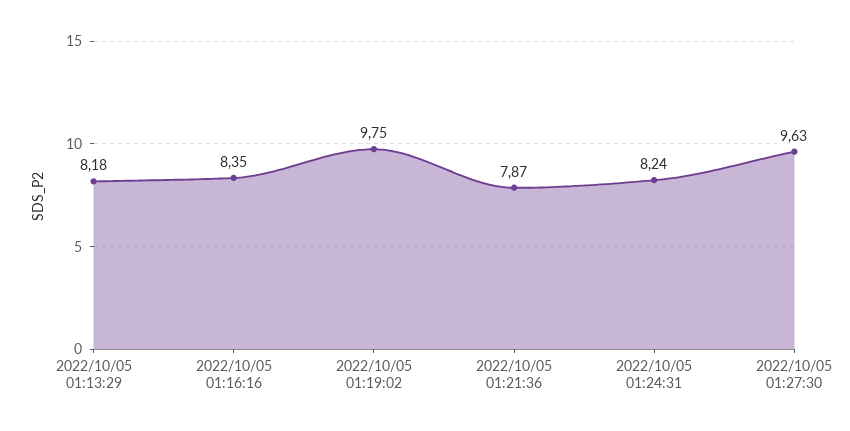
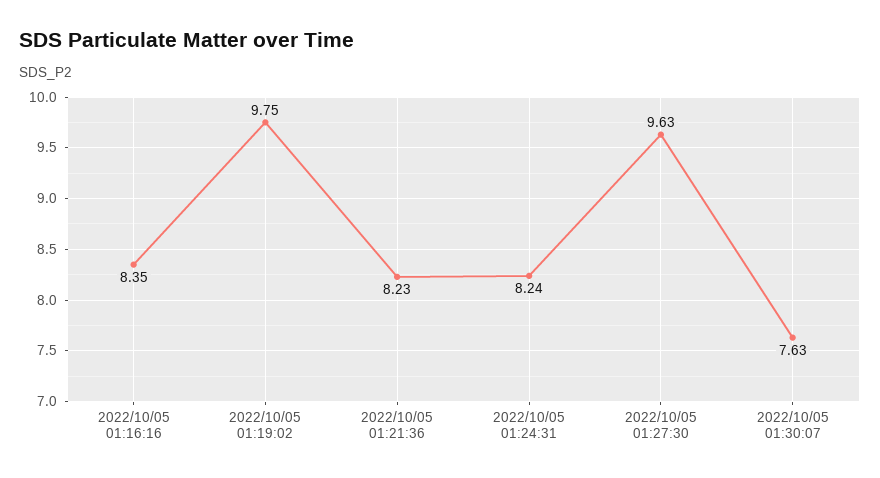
2022/10/05 01:13:29: 8.18 -> none
2022/10/05 01:21:36: 7.87 -> 8.23
2022/10/05 01:30:07: none -> 7.63

